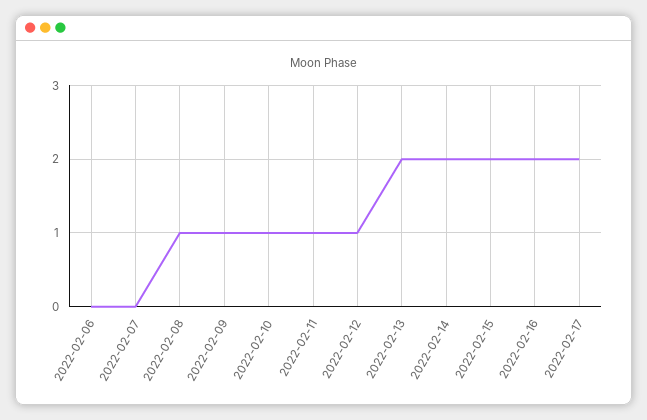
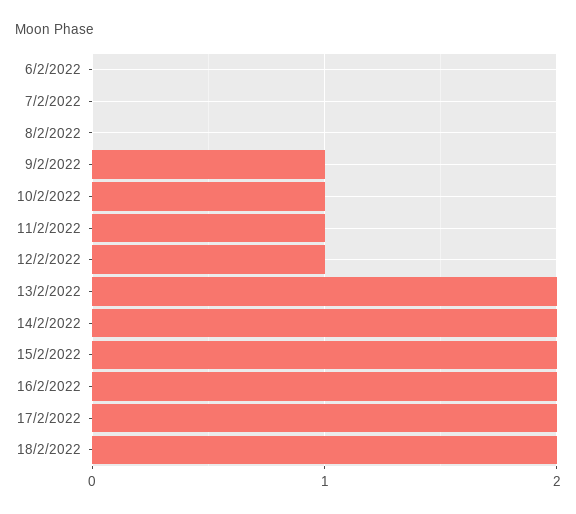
2022-02-08: 1 -> 0
18/2/2022: none -> 2

